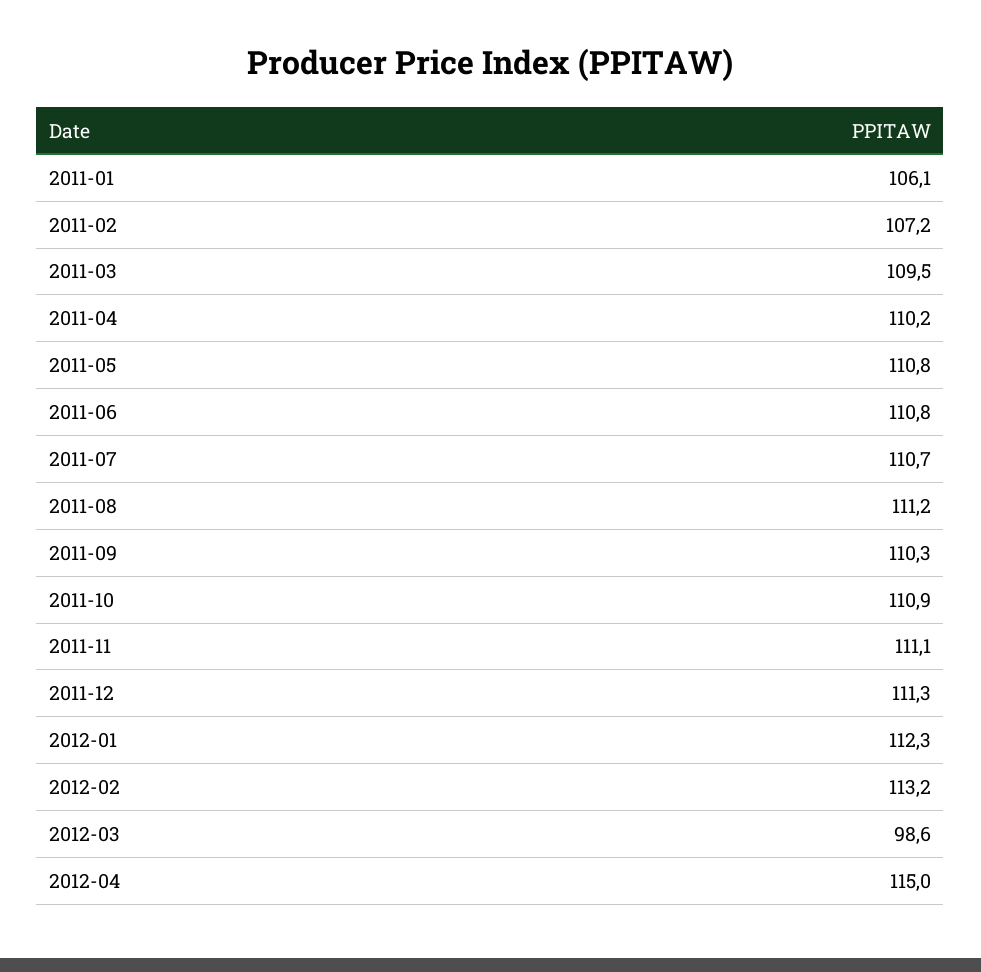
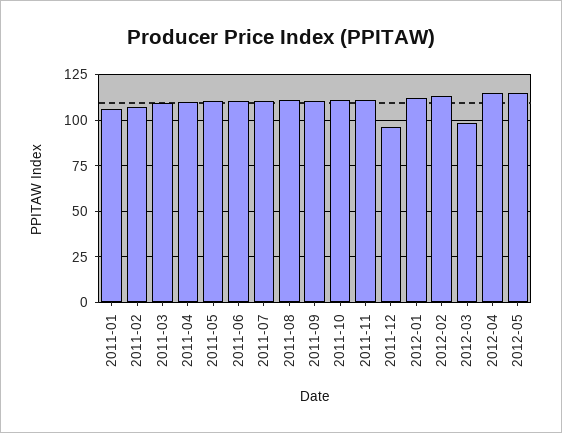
2011-12: 111.3 -> 95
2012-05: none -> 115

